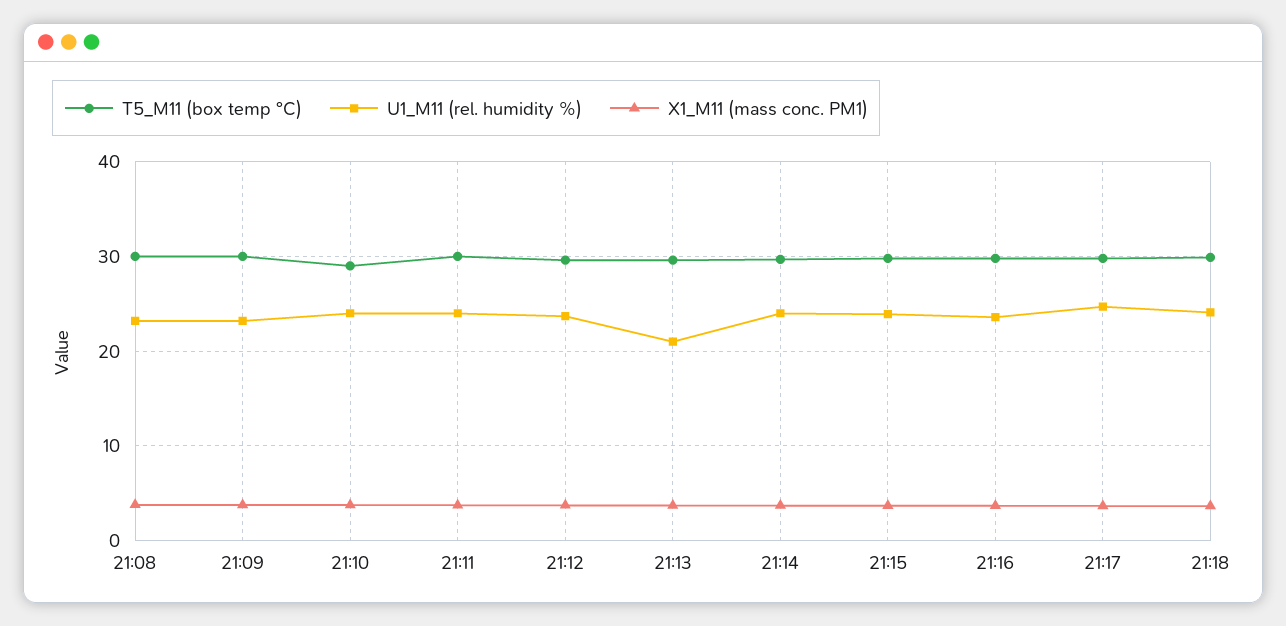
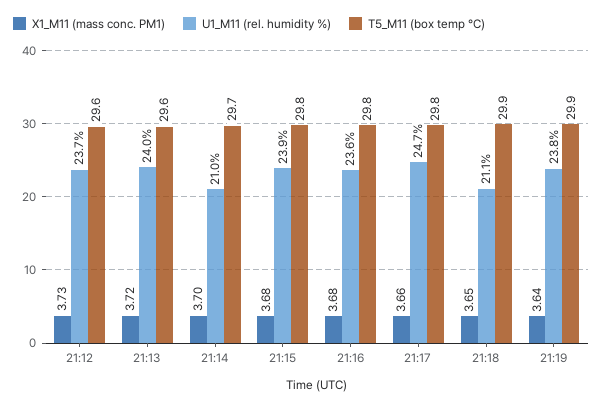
T5_M11 (box temp °C), 21:08: 30 -> none
U1_M11 (rel. humidity %), 21:08: 23 -> none
X1_M11 (mass conc. PM1), 21:08: 4 -> none
T5_M11 (box temp °C), 21:09: 30 -> none
U1_M11 (rel. humidity %), 21:09: 23 -> none
X1_M11 (mass conc. PM1), 21:09: 4 -> none
T5_M11 (box temp °C), 21:10: 29 -> none
U1_M11 (rel. humidity %), 21:10: 24 -> none
X1_M11 (mass conc. PM1), 21:10: 4 -> none
T5_M11 (box temp °C), 21:11: 30 -> none
U1_M11 (rel. humidity %), 21:11: 24 -> none
X1_M11 (mass conc. PM1), 21:11: 4 -> none
U1_M11 (rel. humidity %), 21:13: 21 -> 24
U1_M11 (rel. humidity %), 21:14: 24 -> 21
U1_M11 (rel. humidity %), 21:18: 24 -> 21.1
X1_M11 (mass conc. PM1), 21:19: none -> 3.64
U1_M11 (rel. humidity %), 21:19: none -> 23.8
T5_M11 (box temp °C), 21:19: none -> 29.9

